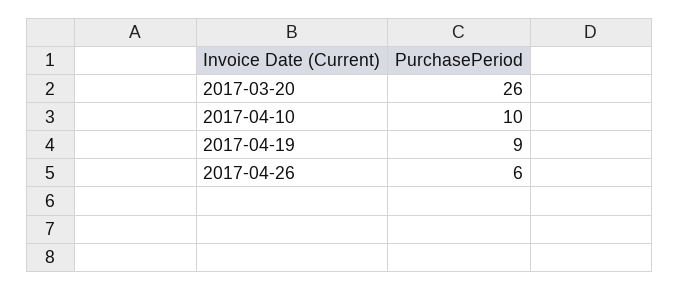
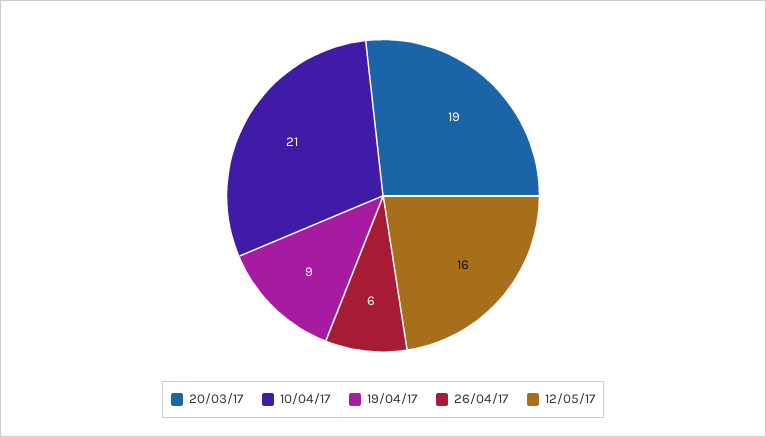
2017-03-20: 26 -> 19
2017-04-10: 10 -> 21
12/05/17: none -> 16

